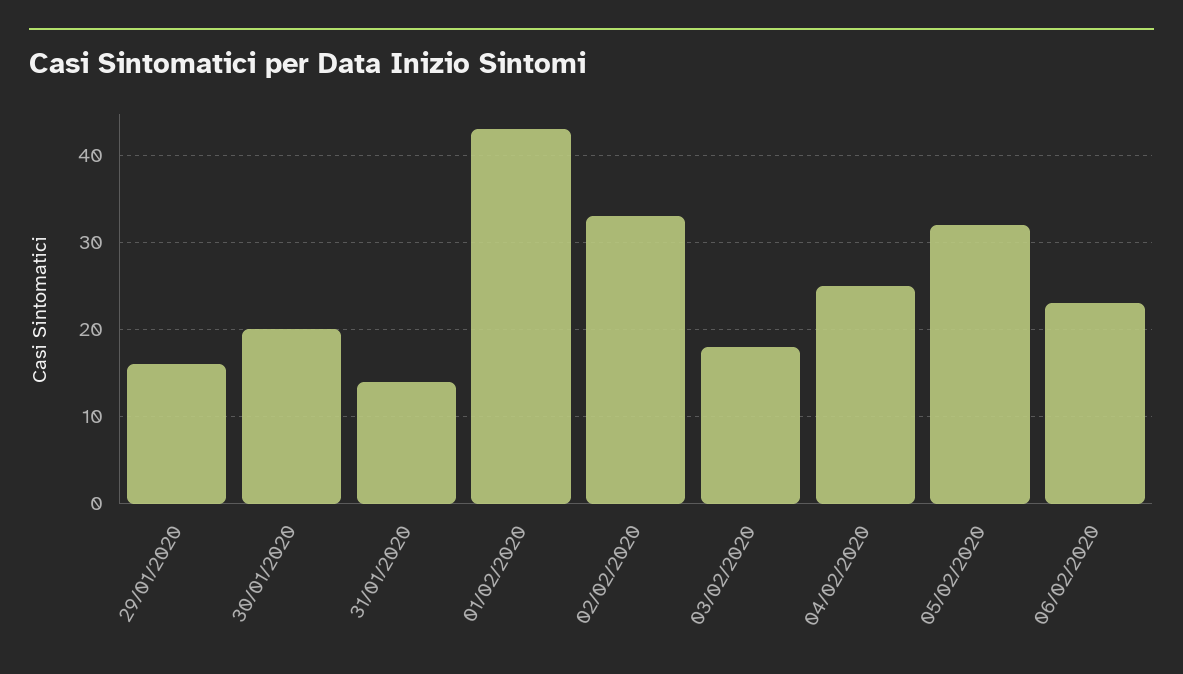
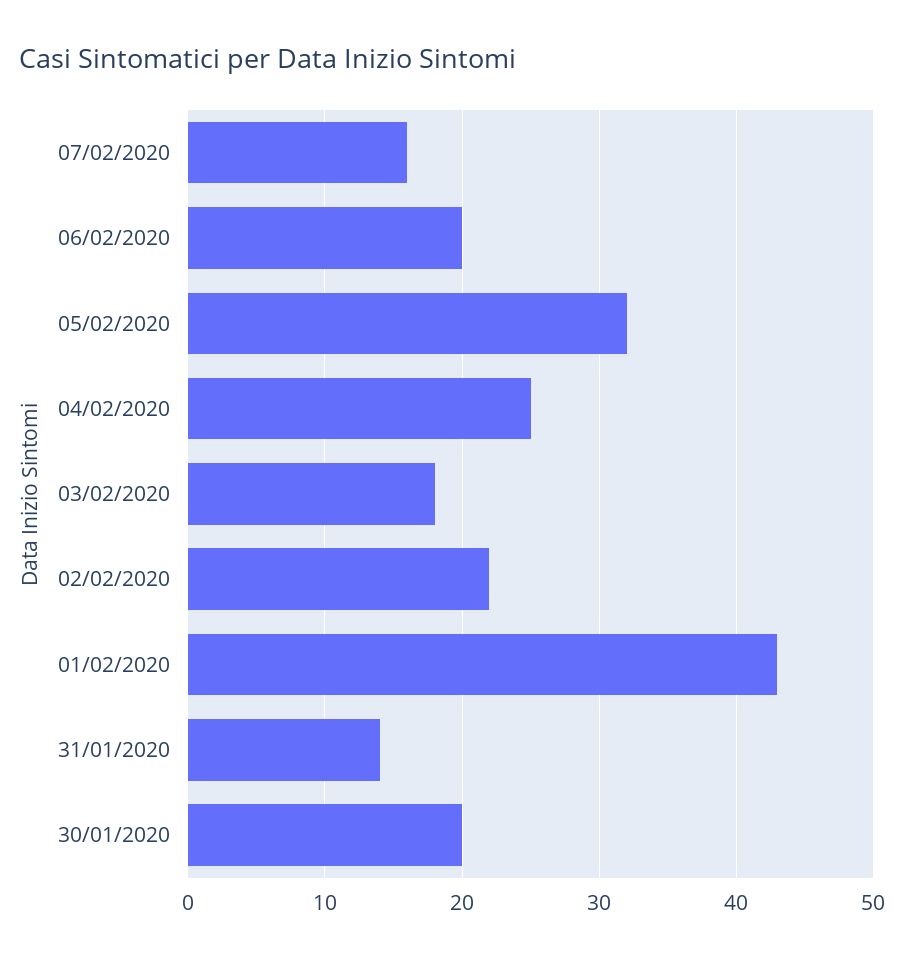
29/01/2020: 16 -> none
02/02/2020: 33 -> 22
06/02/2020: 23 -> 20
07/02/2020: none -> 16

